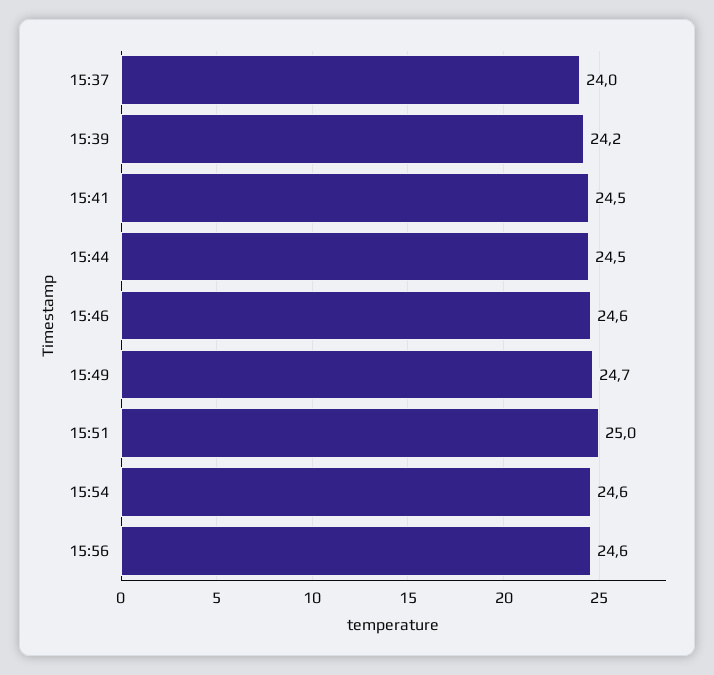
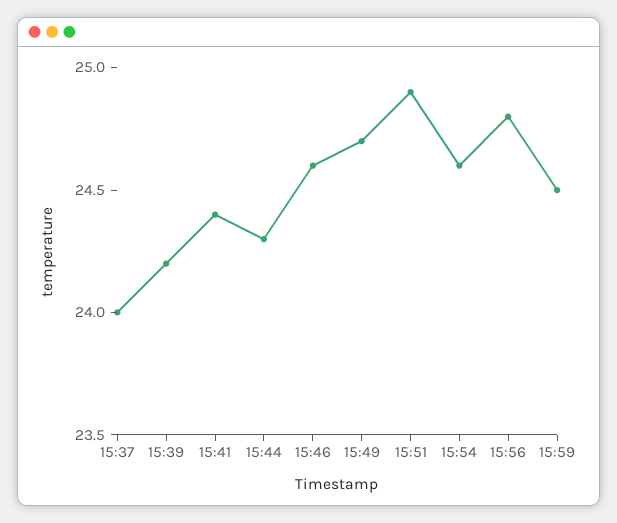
15:41: 24.5 -> 24.4
15:44: 24.5 -> 24.3
15:51: 25 -> 24.9
15:56: 24.6 -> 24.8
15:59: none -> 24.5

